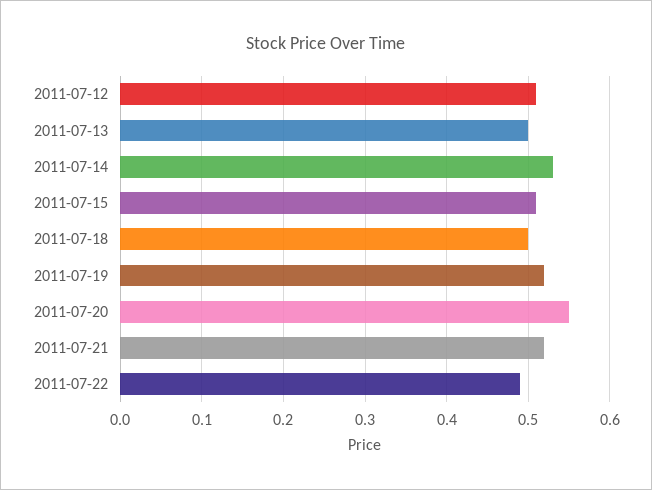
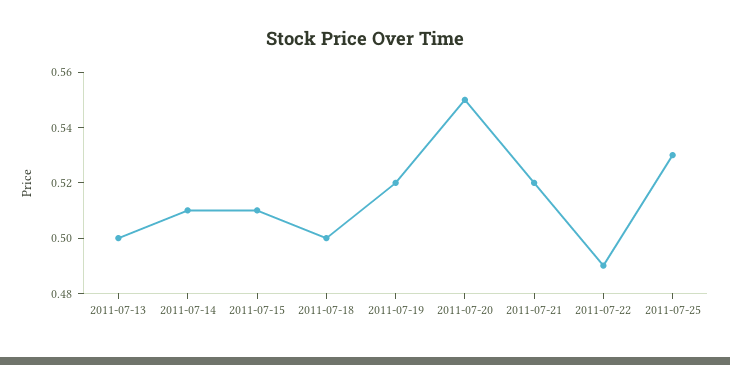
2011-07-12: 0.51 -> none
2011-07-14: 0.53 -> 0.51
2011-07-25: none -> 0.53

